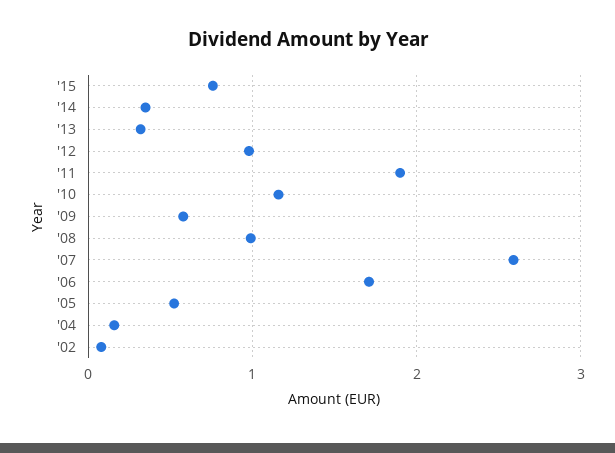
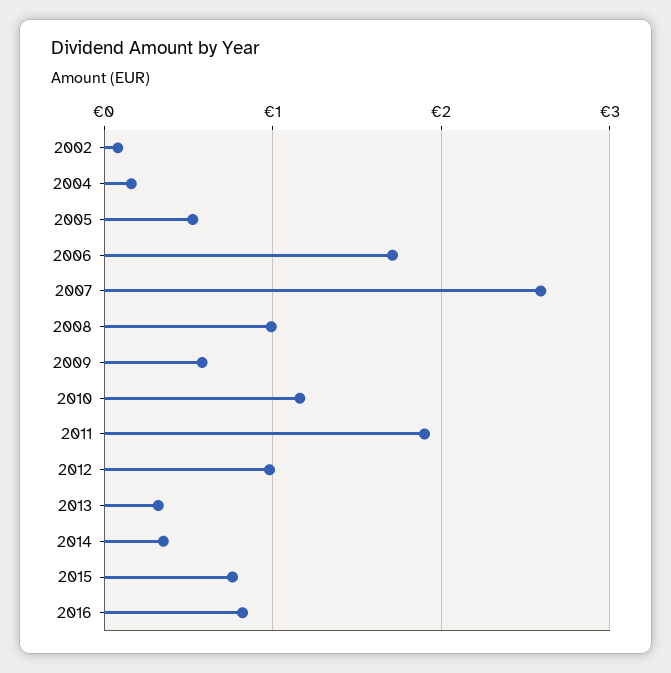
2016: none -> 0.8

